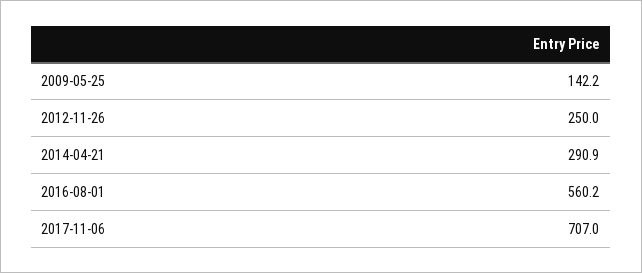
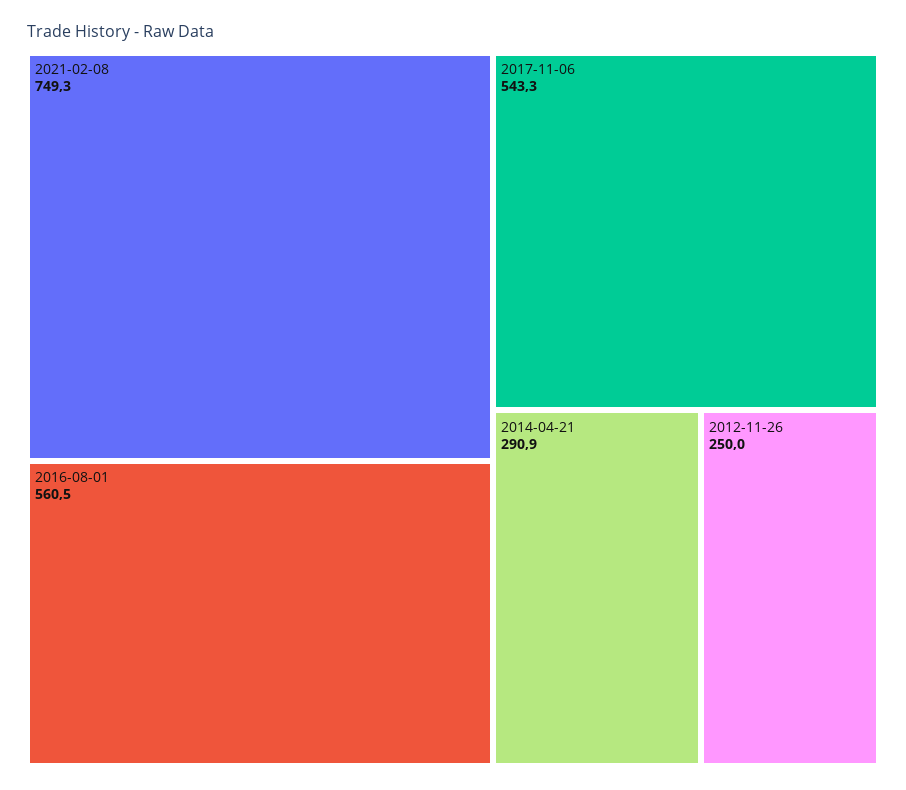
2009-05-25: 142.2 -> none
2016-08-01: 560.2 -> 560.5
2017-11-06: 707 -> 543.3
2021-02-08: none -> 749.3

